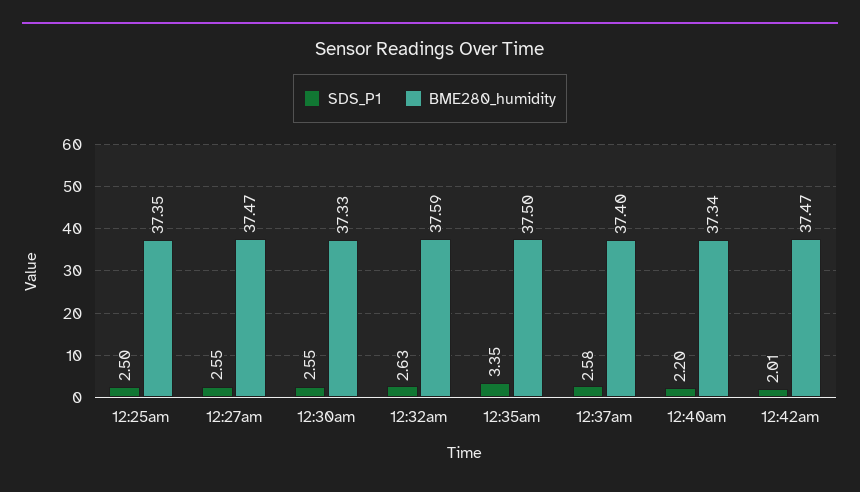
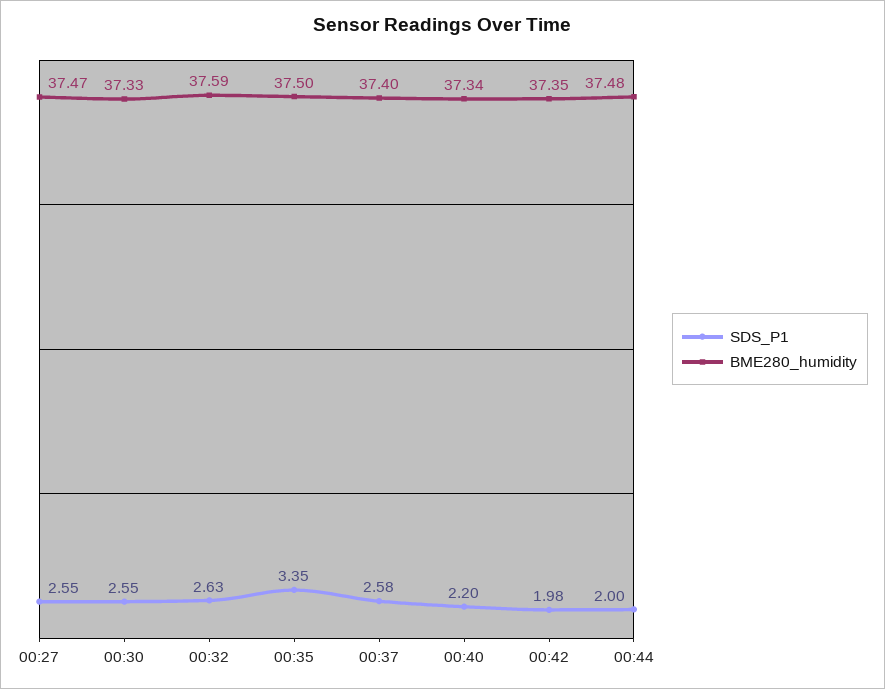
SDS_P1, 12:25am: 2.5 -> none
BME280_humidity, 12:25am: 37.35 -> none
SDS_P1, 12:42am: 2.01 -> 1.98
BME280_humidity, 12:42am: 37.47 -> 37.35
SDS_P1, 00:44: none -> 2
BME280_humidity, 00:44: none -> 37.48

